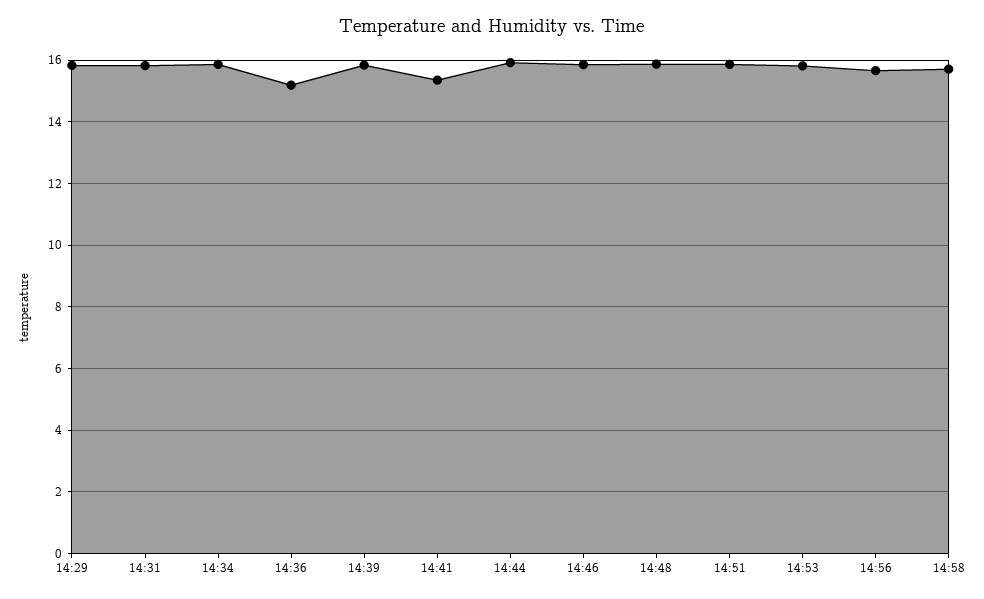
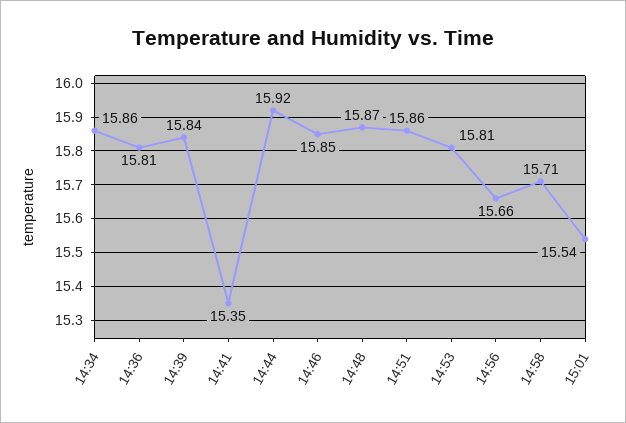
14:29: 15.8 -> none
14:31: 15.8 -> none
14:36: 15.2 -> 15.81
15:01: none -> 15.54

